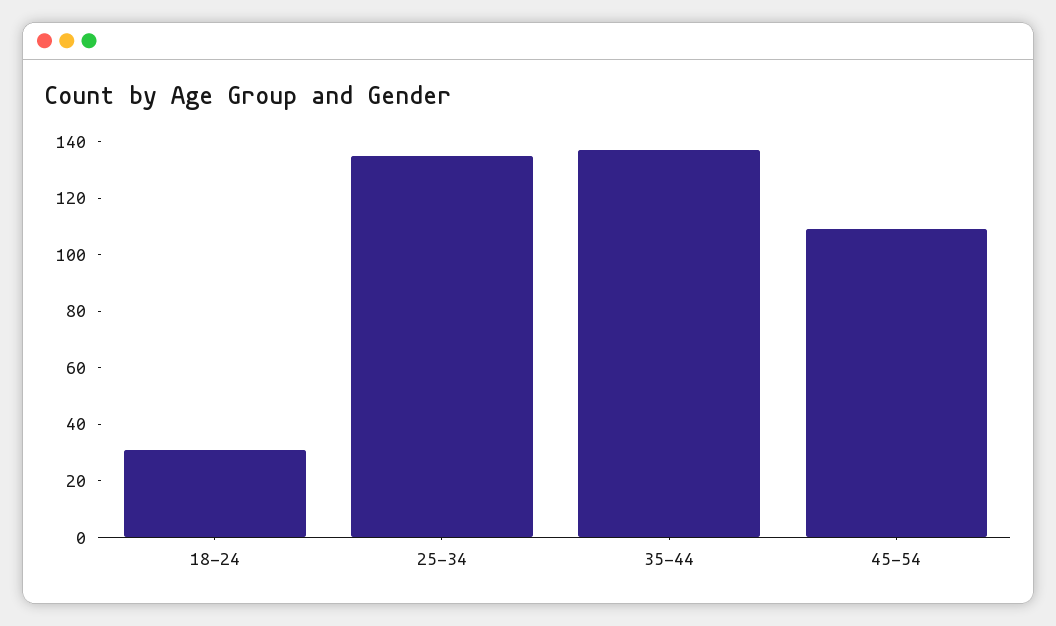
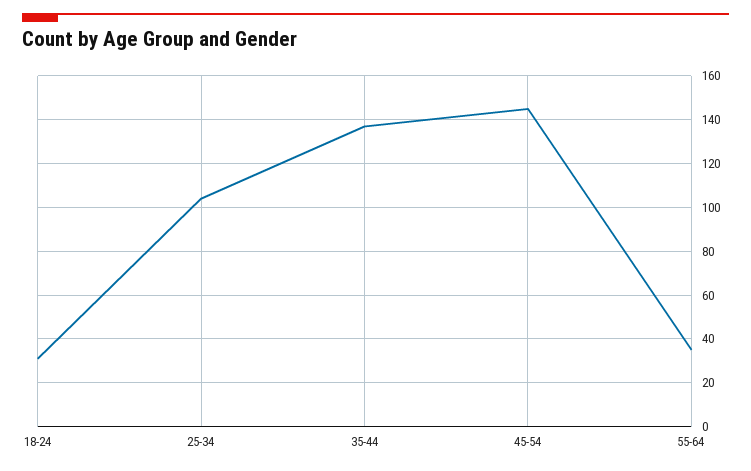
25-34: 135 -> 105
45-54: 110 -> 145
55-64: none -> 35

